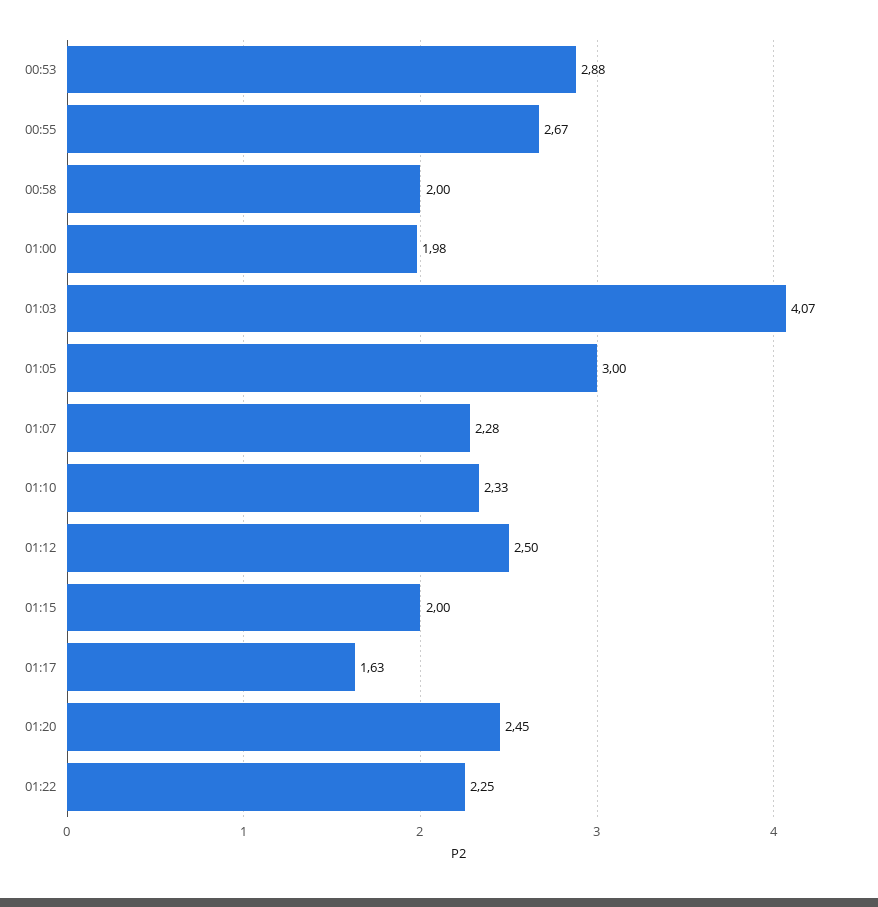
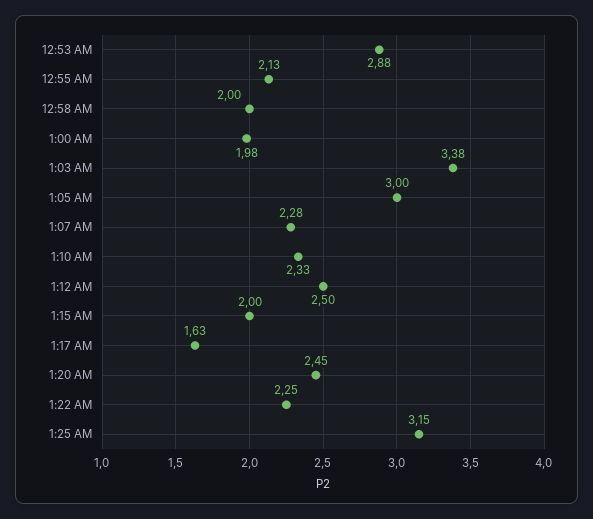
00:55: 2.67 -> 2.13
01:03: 4.07 -> 3.38
1:25 AM: none -> 3.15

